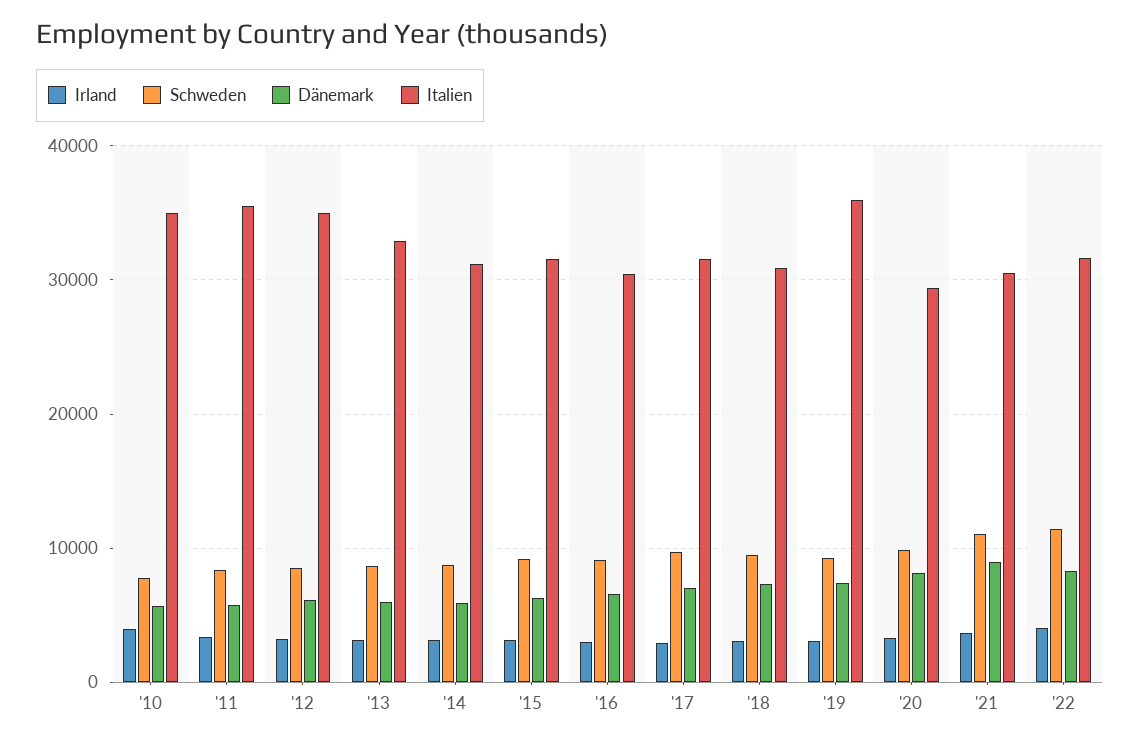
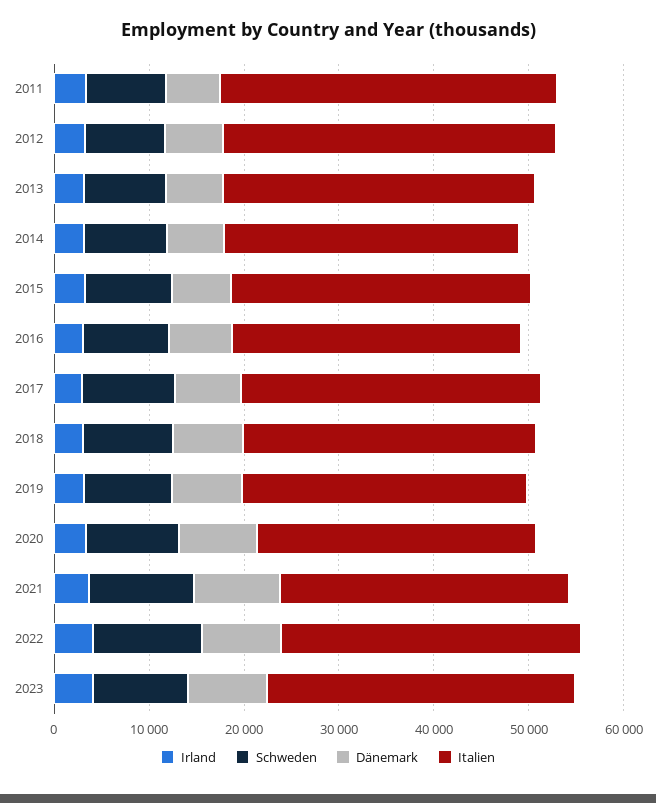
Irland, '10: 4000 -> none
Schweden, '10: 8000 -> none
Dänemark, '10: 6000 -> none
Italien, '10: 35000 -> none
Italien, '19: 36000 -> 30000
Irland, 2023: none -> 4000
Schweden, 2023: none -> 10000
Dänemark, 2023: none -> 8000
Italien, 2023: none -> 32000

